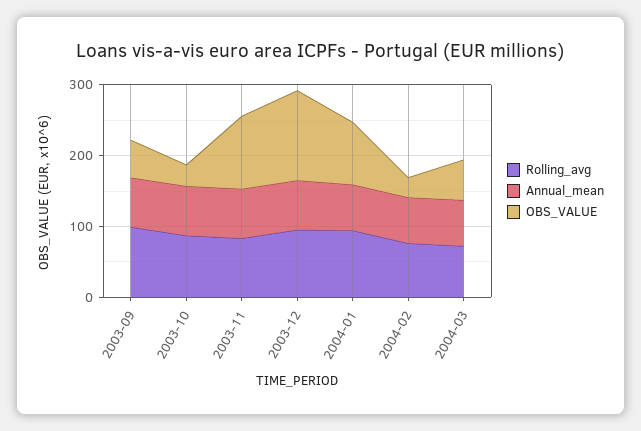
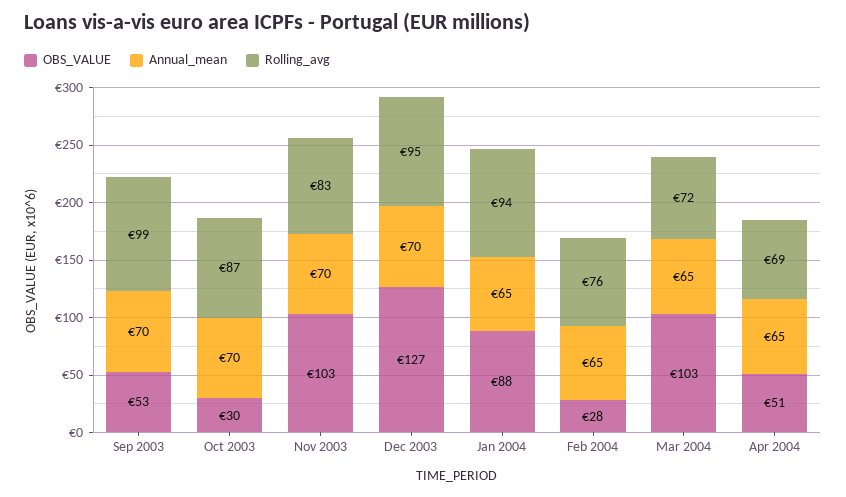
OBS_VALUE, 2004-03: 60 -> 103
OBS_VALUE, Apr 2004: none -> 51
Annual_mean, Apr 2004: none -> 65
Rolling_avg, Apr 2004: none -> 69

